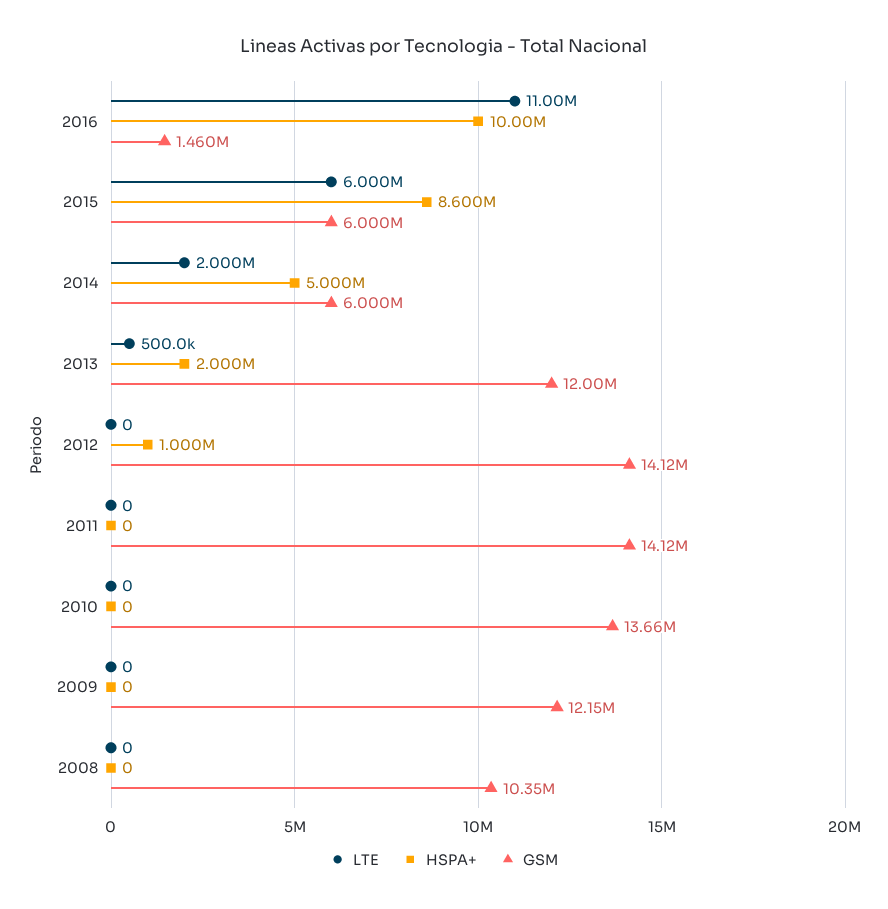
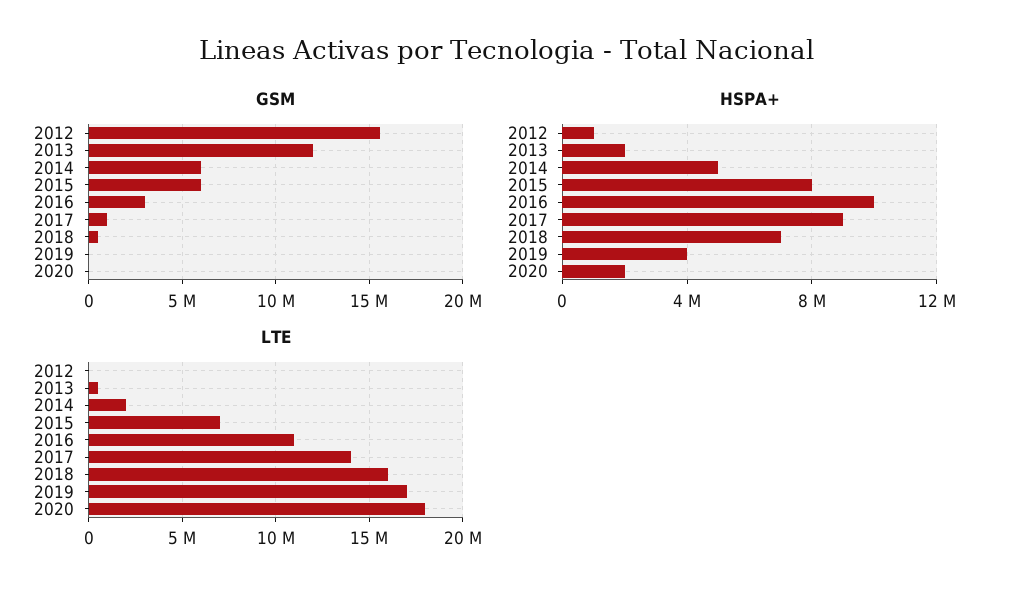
GSM, 2016: 1460000 -> 3000000
LTE, 2015: 6000000 -> 7000000
HSPA+, 2015: 8600000 -> 8000000
GSM, 2012: 14120000 -> 15500000
LTE, 2011: 0 -> none
HSPA+, 2011: 0 -> none
GSM, 2011: 14120000 -> none
LTE, 2010: 0 -> none
HSPA+, 2010: 0 -> none
GSM, 2010: 13660000 -> none
LTE, 2009: 0 -> none
HSPA+, 2009: 0 -> none
GSM, 2009: 12150000 -> none
LTE, 2008: 0 -> none
HSPA+, 2008: 0 -> none
GSM, 2008: 10350000 -> none
GSM, 2017: none -> 1000000
GSM, 2018: none -> 500000
GSM, 2019: none -> 0
GSM, 2020: none -> 0
HSPA+, 2017: none -> 9000000
HSPA+, 2018: none -> 7000000
HSPA+, 2019: none -> 4000000
HSPA+, 2020: none -> 2000000
LTE, 2017: none -> 14000000
LTE, 2018: none -> 16000000
LTE, 2019: none -> 17000000
LTE, 2020: none -> 18000000

